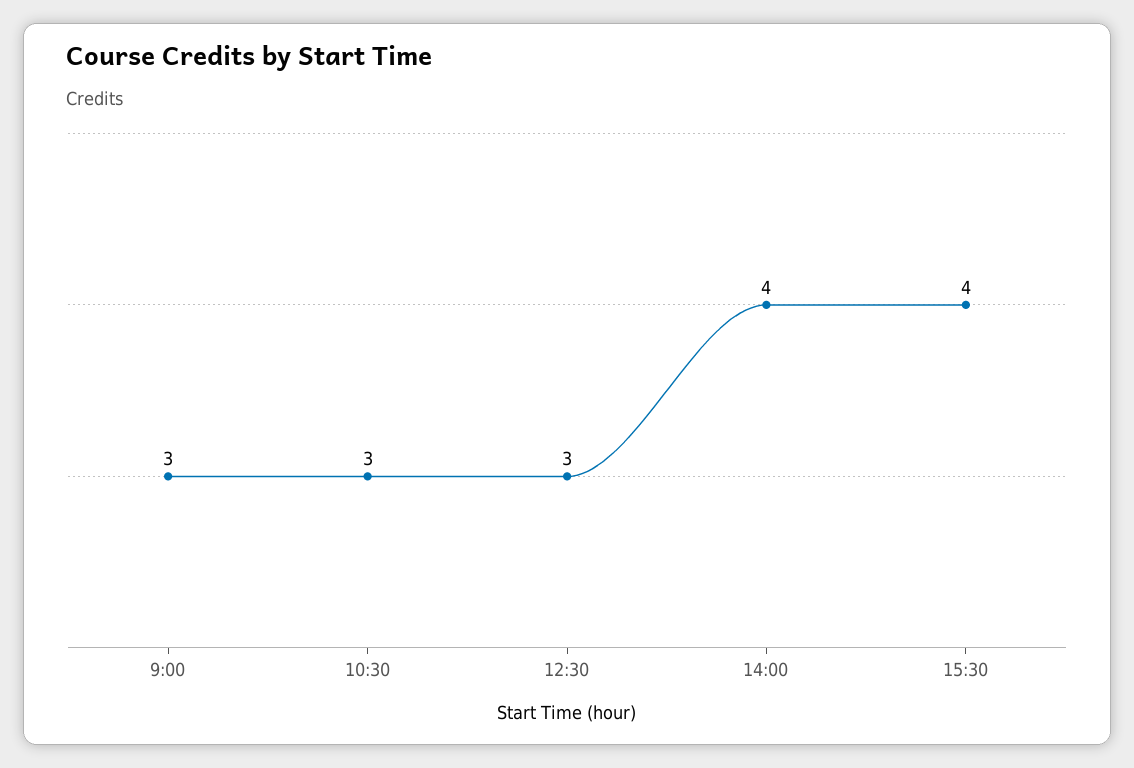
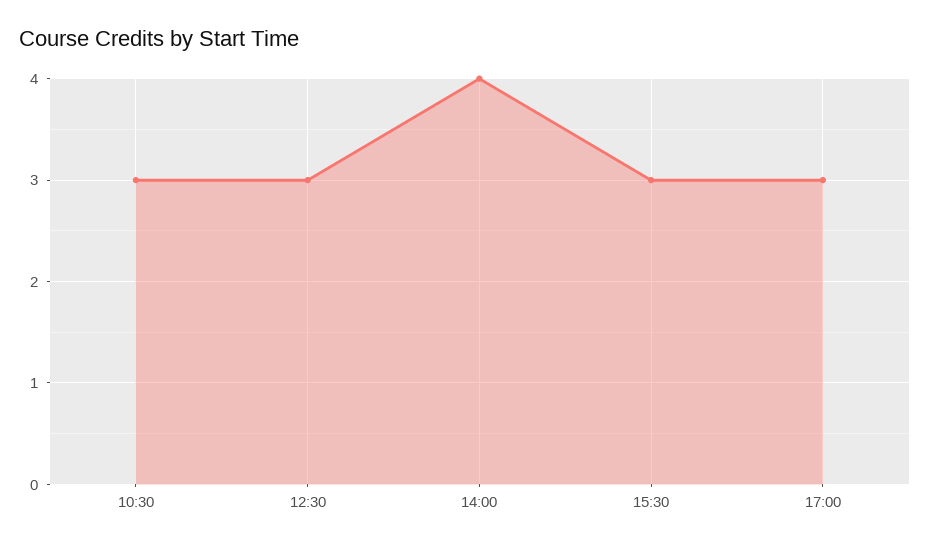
9:00: 3 -> none
15:30: 4 -> 3
17:00: none -> 3

